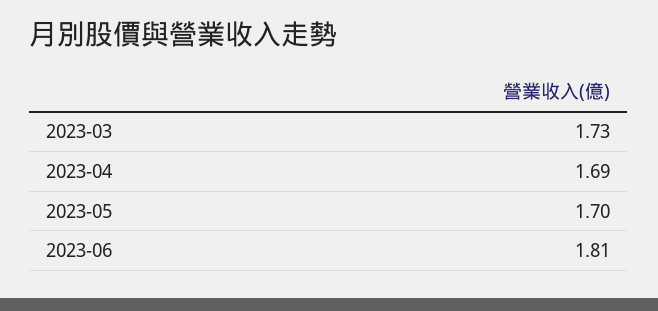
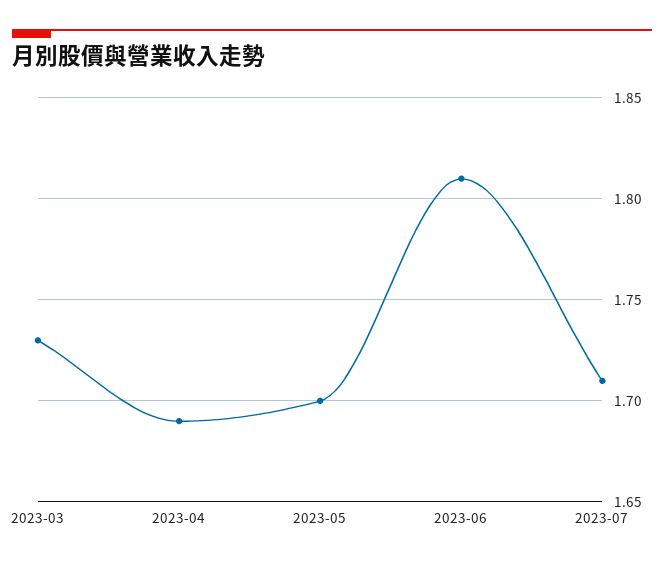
2023-07: none -> 1.71

